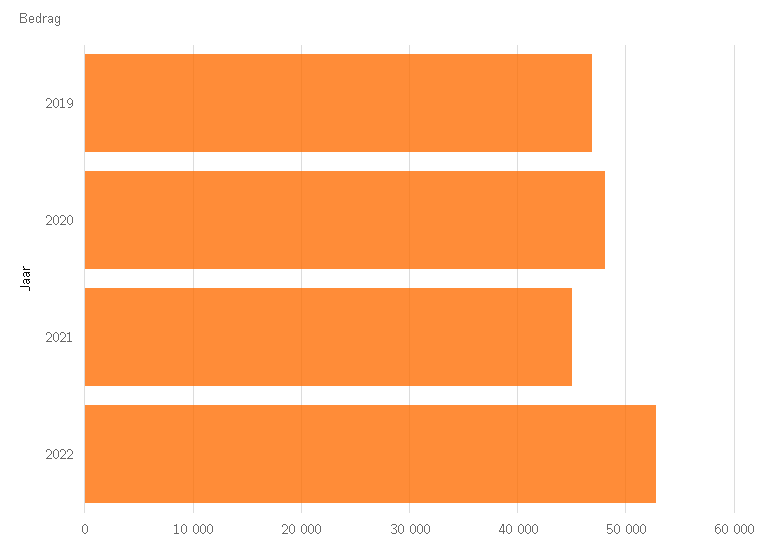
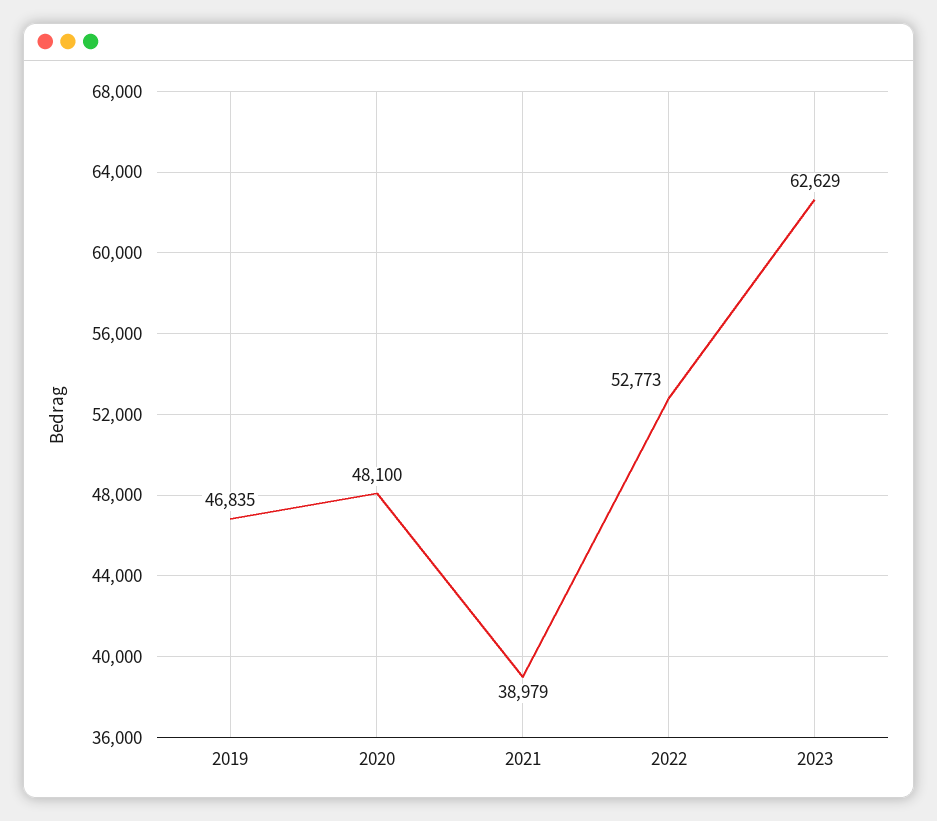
2021: 45000 -> 38979
2023: none -> 62629

